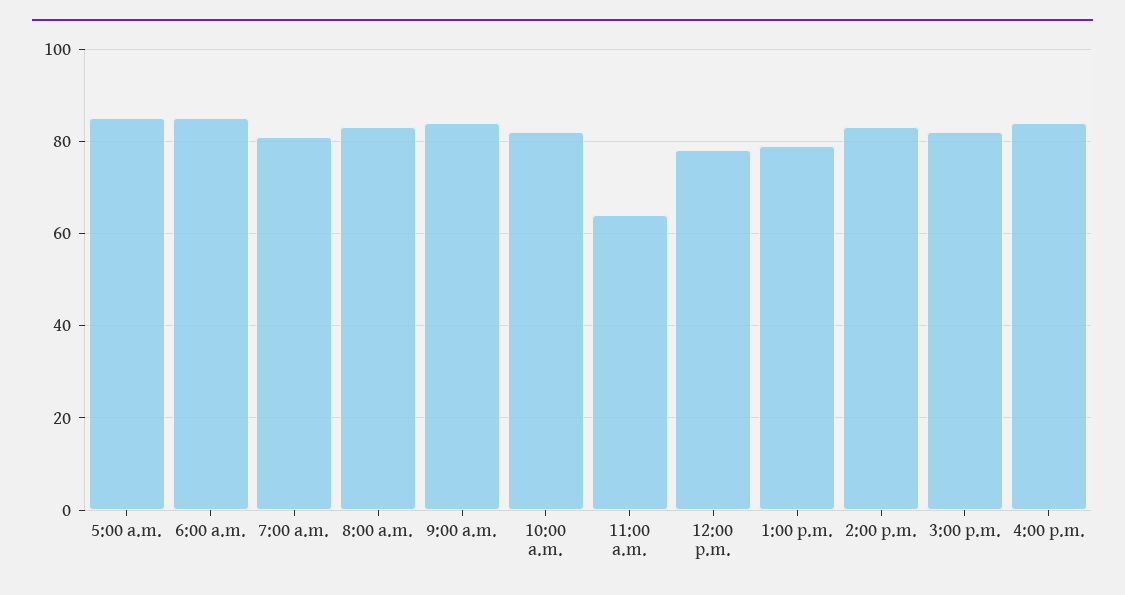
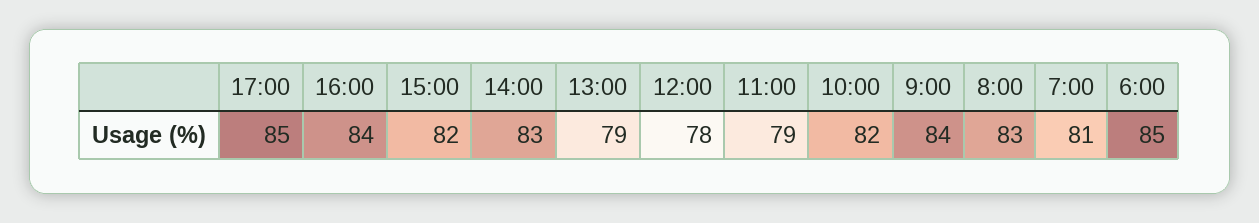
5:00 a.m.: 85 -> none
11:00 a.m.: 65 -> 79
17:00: none -> 85

